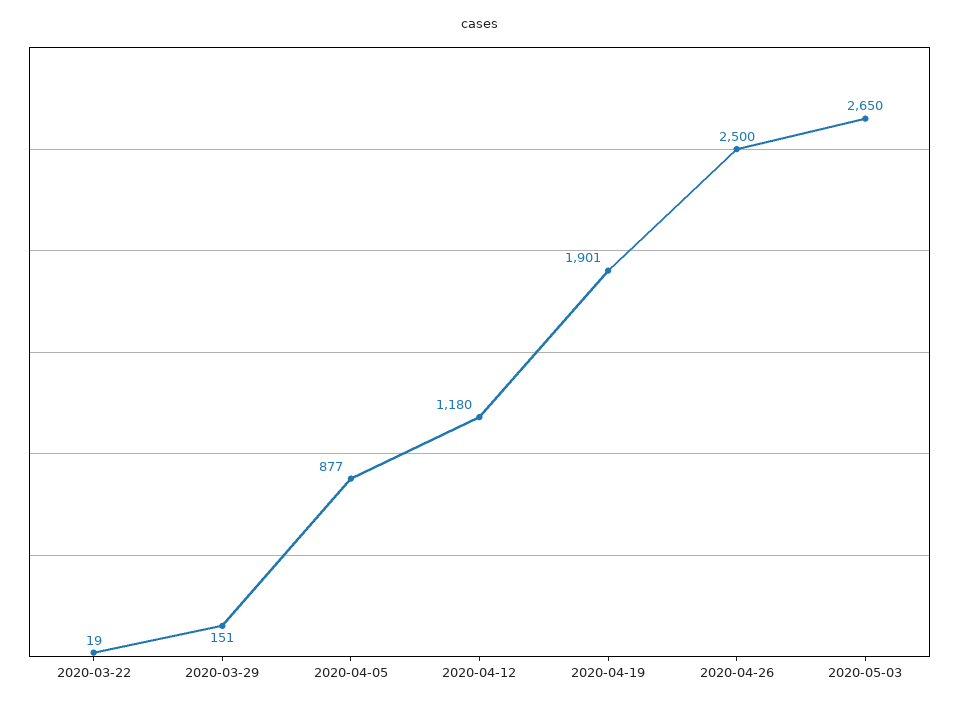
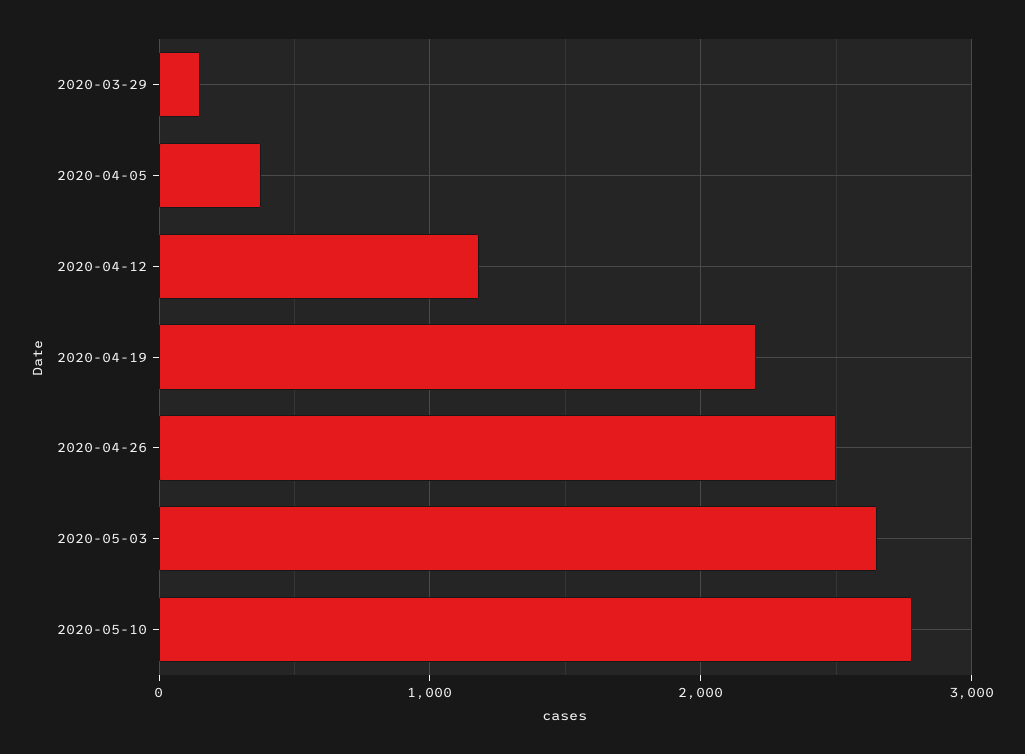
2020-03-22: 19 -> none
2020-04-05: 877 -> 400
2020-04-19: 1901 -> 2200
2020-05-10: none -> 2800

